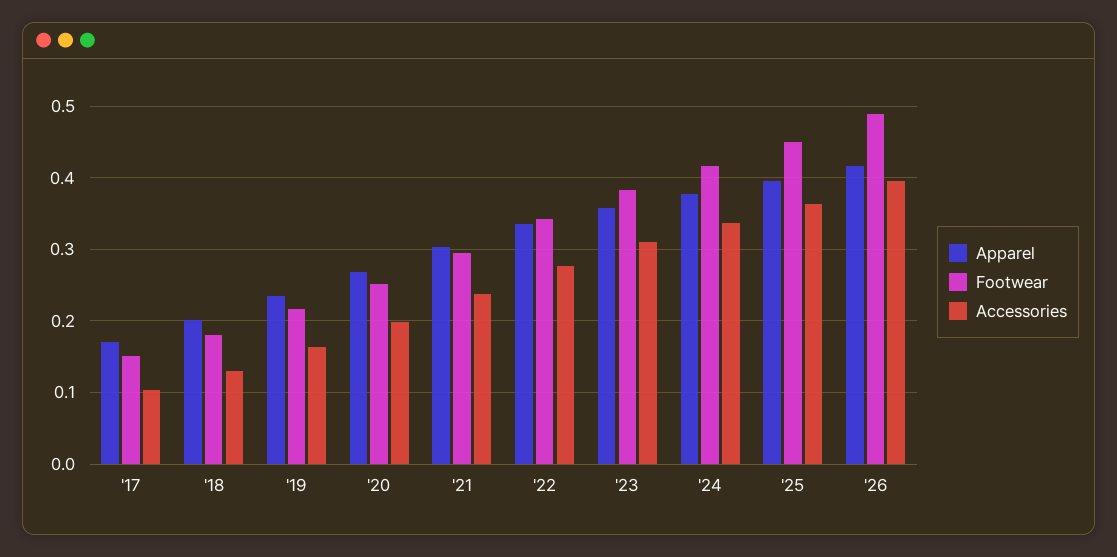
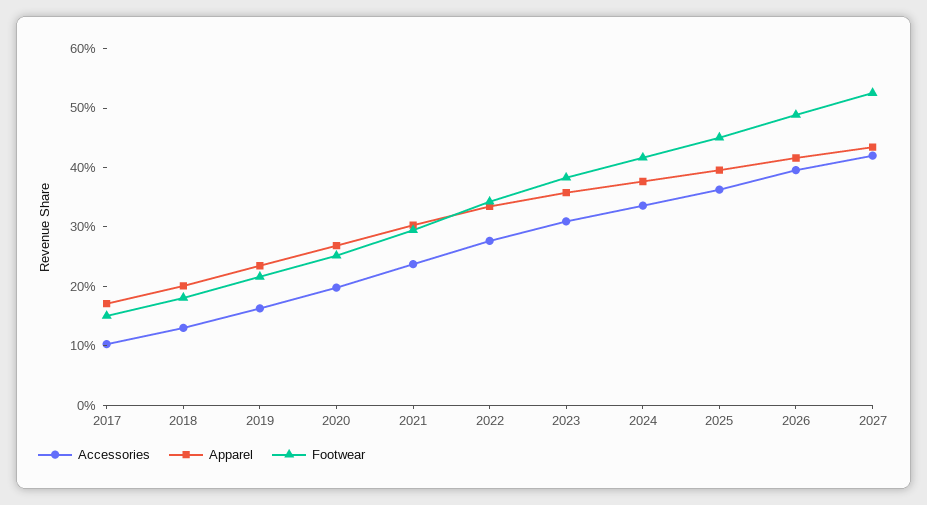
Accessories, 2027: none -> 0.42
Apparel, 2027: none -> 0.44
Footwear, 2027: none -> 0.52

